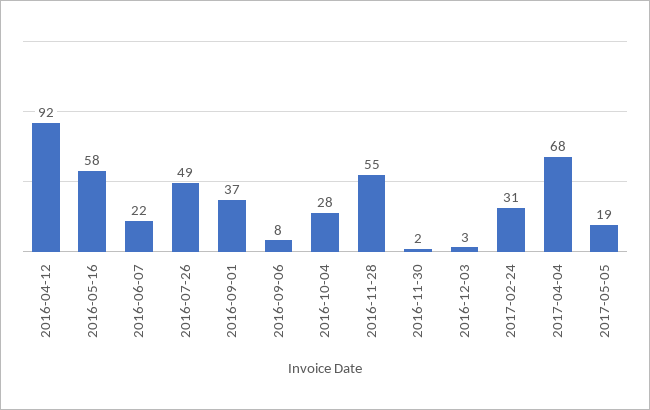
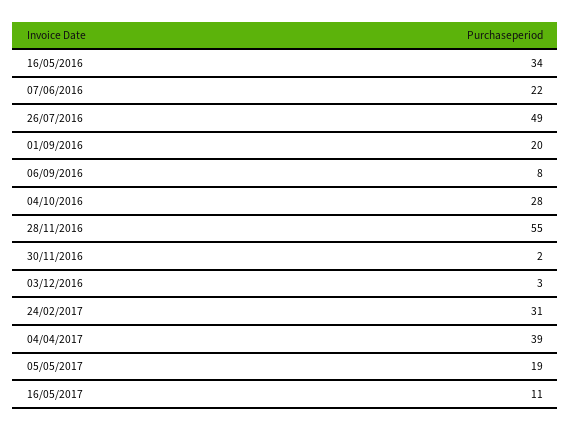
2016-04-12: 92 -> none
2016-05-16: 58 -> 34
2016-09-01: 37 -> 20
2017-04-04: 68 -> 39
16/05/2017: none -> 11

